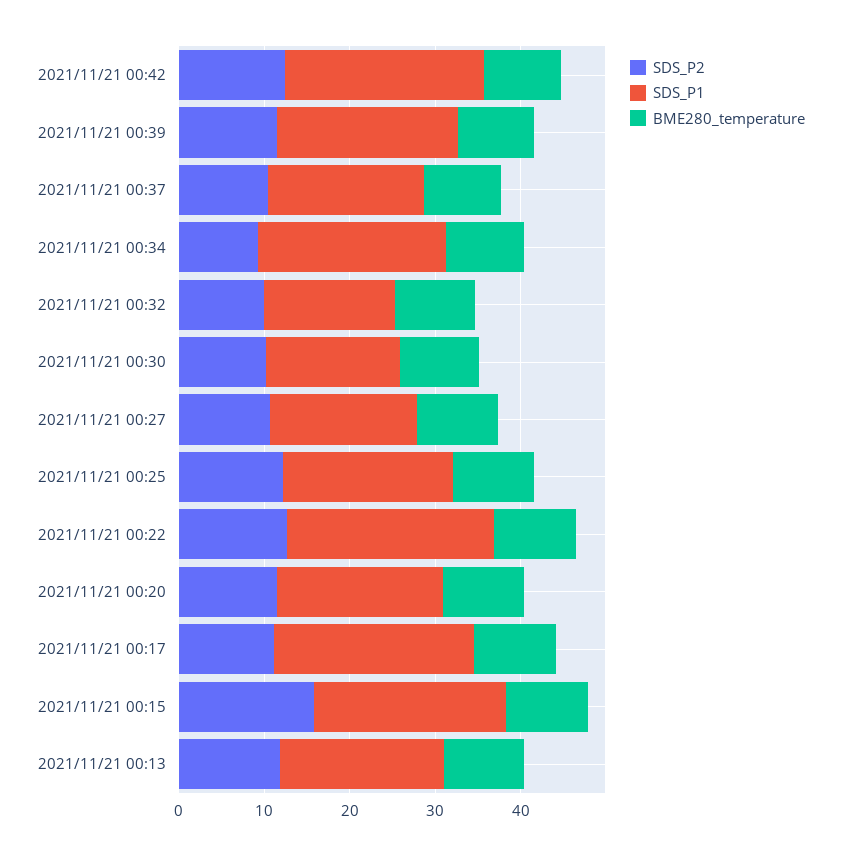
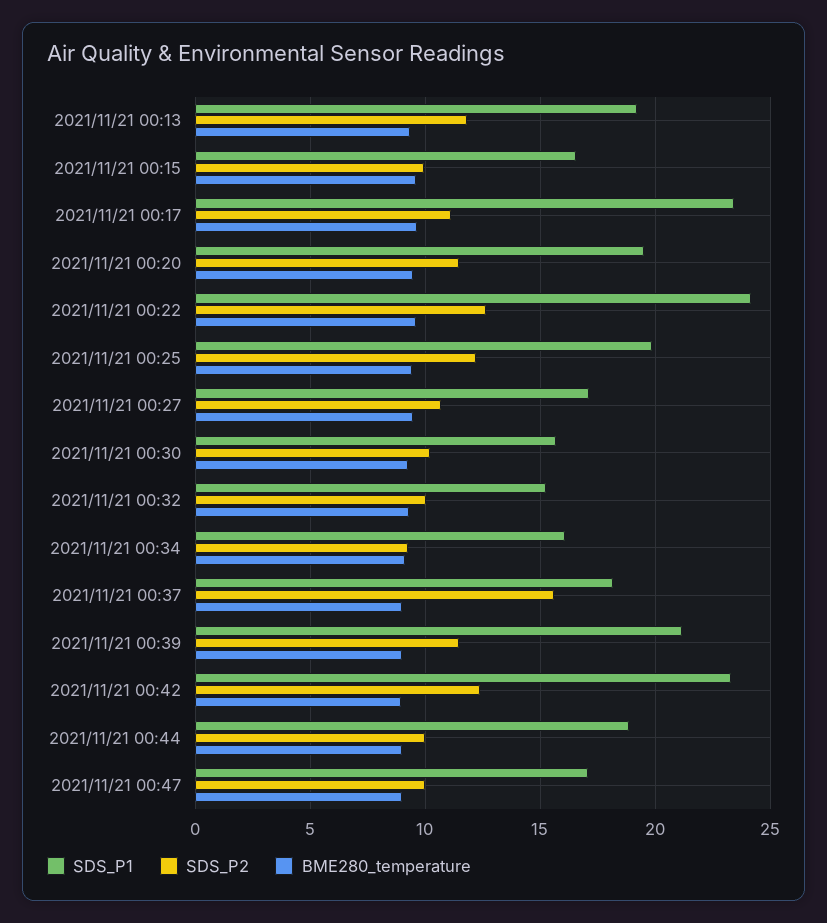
SDS_P2, 2021/11/21 00:37: 10 -> 15.5
SDS_P1, 2021/11/21 00:34: 22 -> 16
SDS_P2, 2021/11/21 00:15: 16 -> 10
SDS_P1, 2021/11/21 00:15: 22 -> 16.5
SDS_P1, 2021/11/21 00:44: none -> 19
SDS_P2, 2021/11/21 00:44: none -> 10
BME280_temperature, 2021/11/21 00:44: none -> 9
SDS_P1, 2021/11/21 00:47: none -> 17
SDS_P2, 2021/11/21 00:47: none -> 10
BME280_temperature, 2021/11/21 00:47: none -> 9

